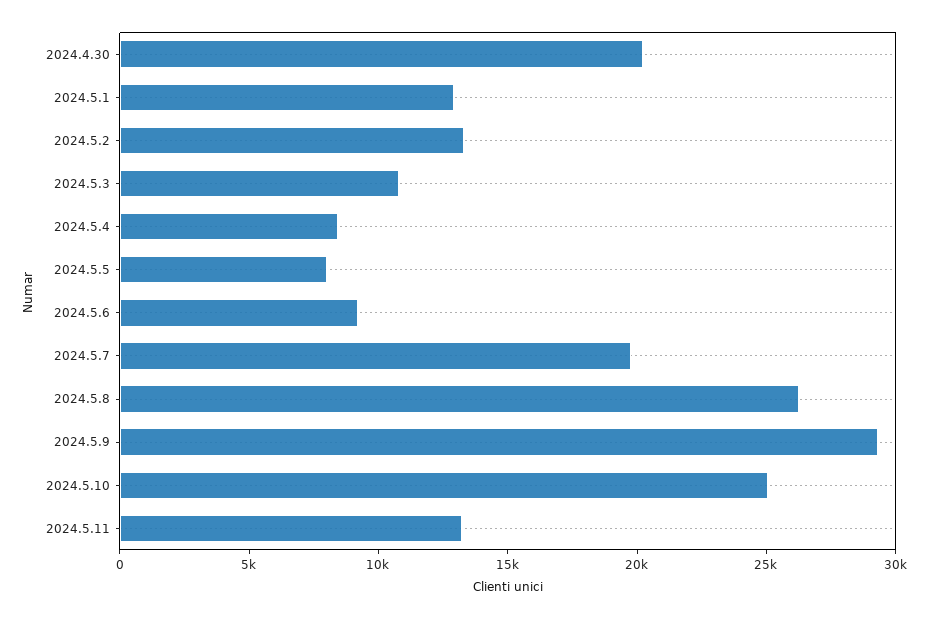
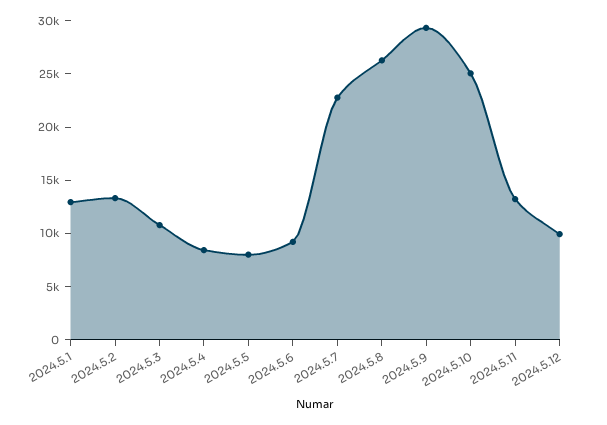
2024.4.30: 20000 -> none
2024.5.7: 20000 -> 23000
2024.5.12: none -> 10000

